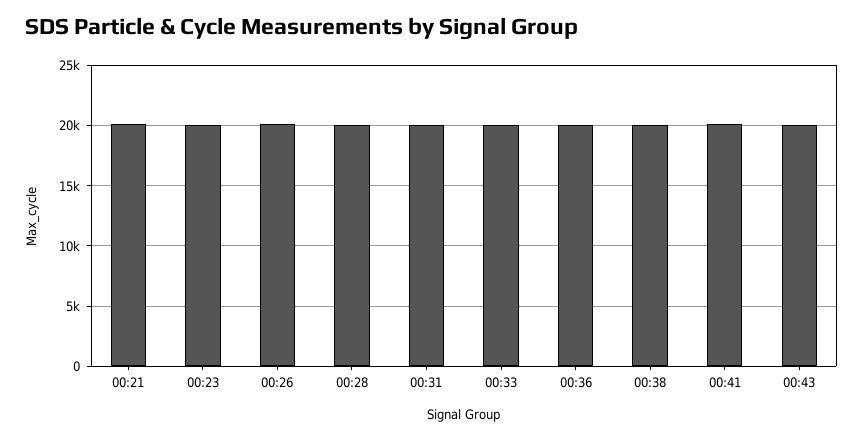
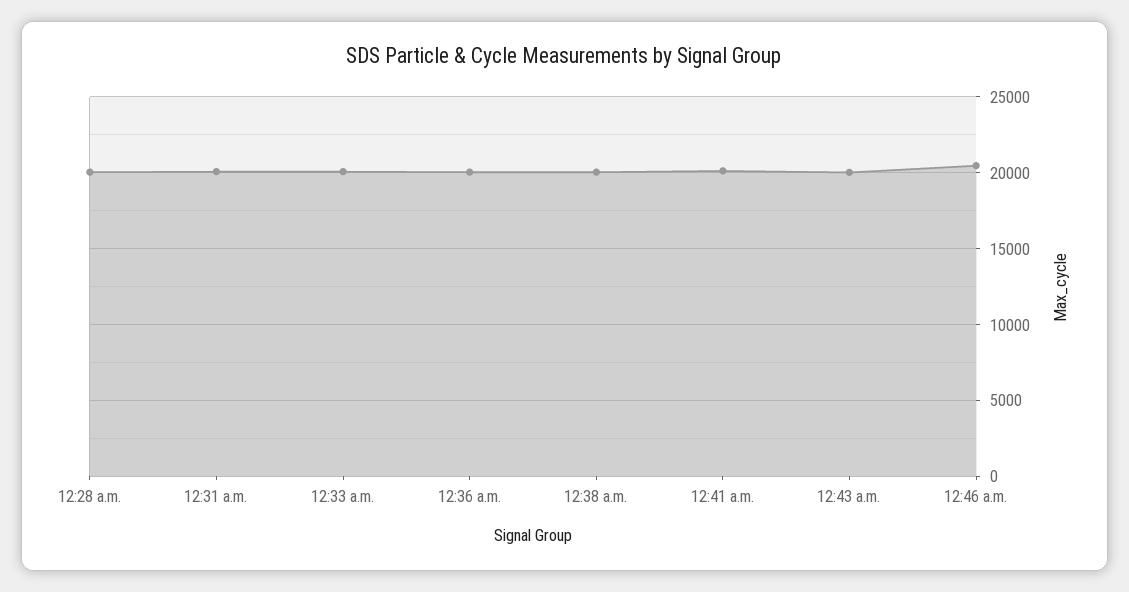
00:21: 20000 -> none
00:23: 20000 -> none
00:26: 20000 -> none
12:46 a.m.: none -> 20500

